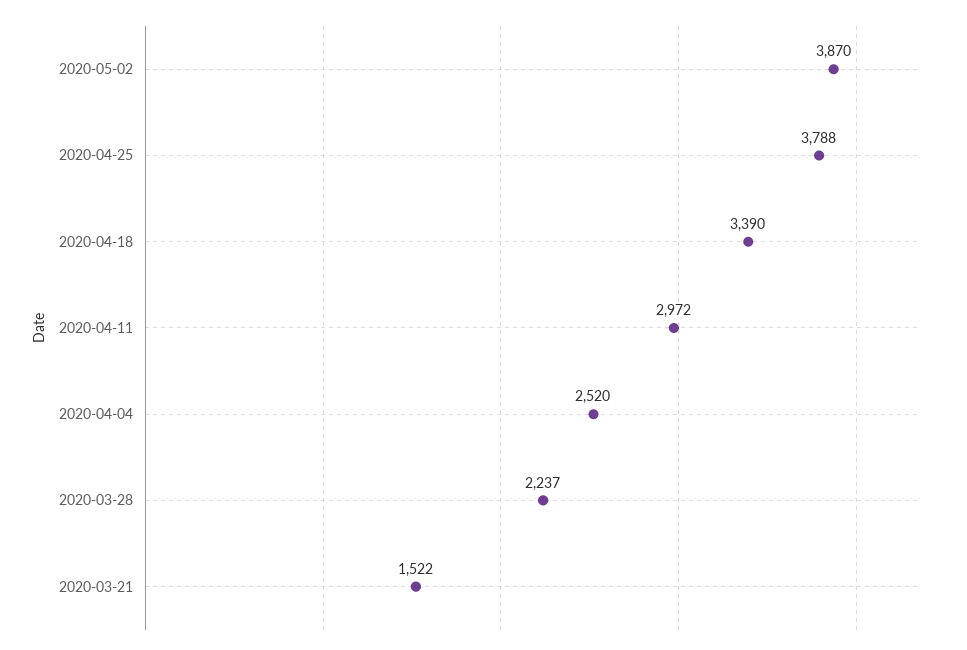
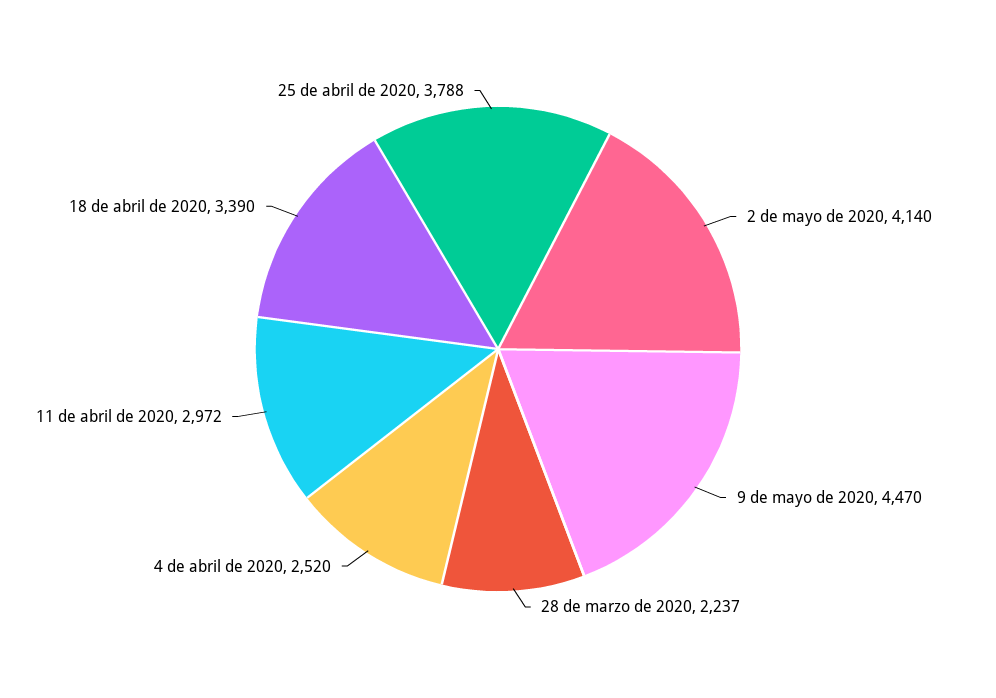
2020-05-02: 3870 -> 4140
2020-03-21: 1522 -> none
9 de mayo de 2020: none -> 4470

